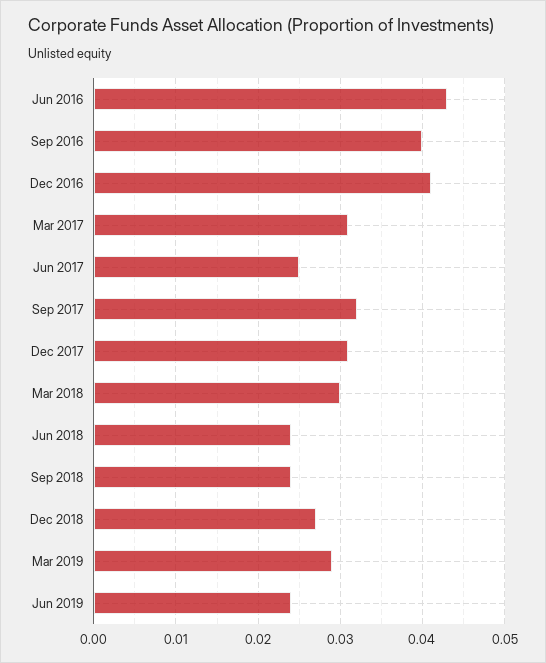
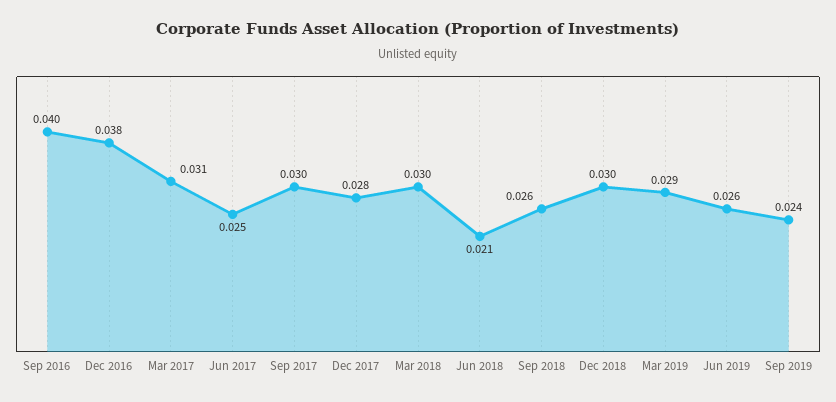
Jun 2016: 0.043 -> none
Dec 2016: 0.041 -> 0.038
Sep 2017: 0.032 -> 0.03
Dec 2017: 0.031 -> 0.028
Jun 2018: 0.024 -> 0.021
Sep 2018: 0.024 -> 0.026
Dec 2018: 0.027 -> 0.03
Jun 2019: 0.024 -> 0.026
Sep 2019: none -> 0.024

